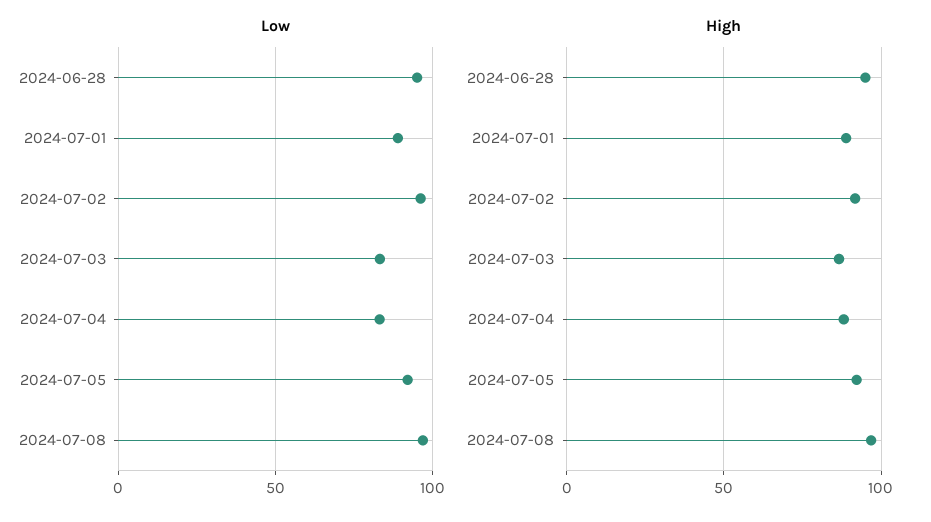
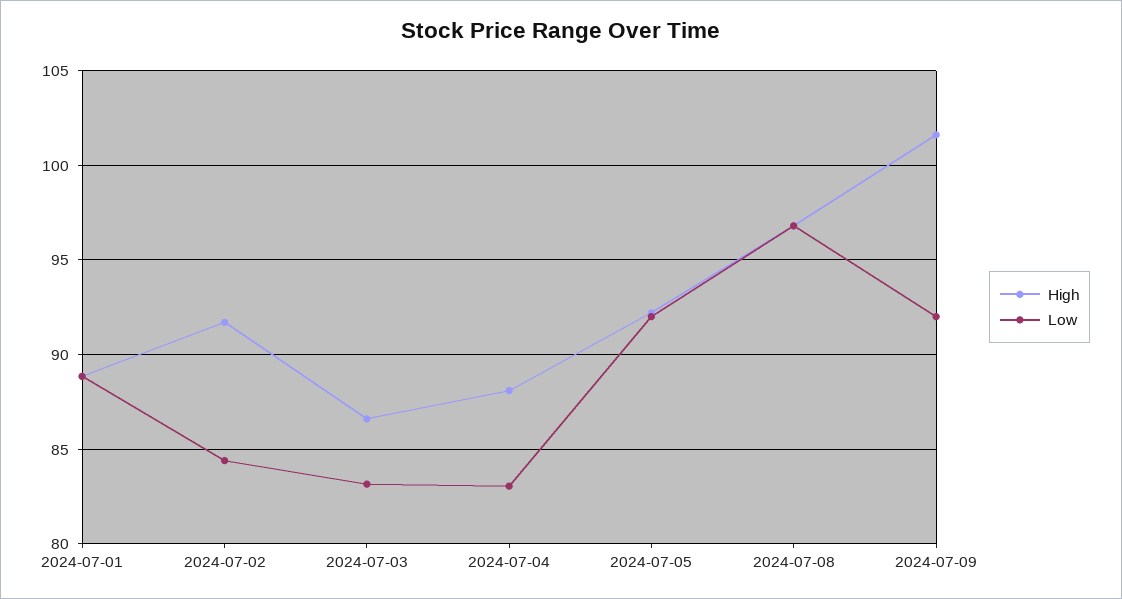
Low, 2024-06-28: 95 -> none
Low, 2024-07-02: 95 -> 84.5
High, 2024-06-28: 95 -> none
High, 2024-07-09: none -> 101.5
Low, 2024-07-09: none -> 92

